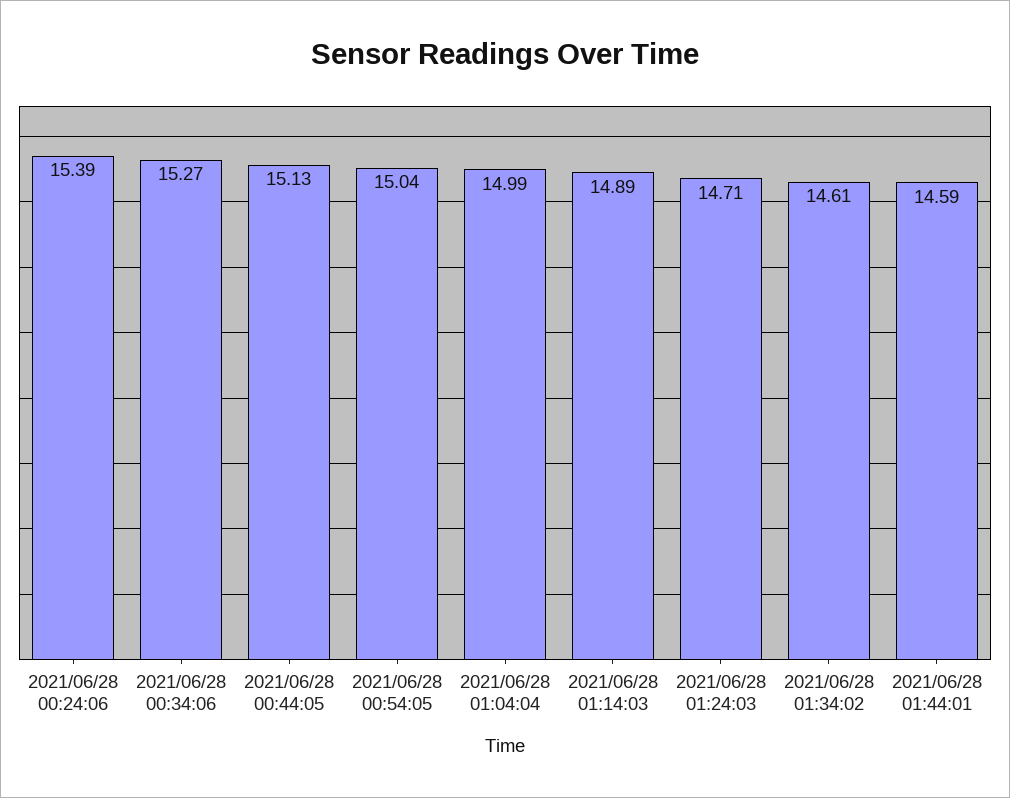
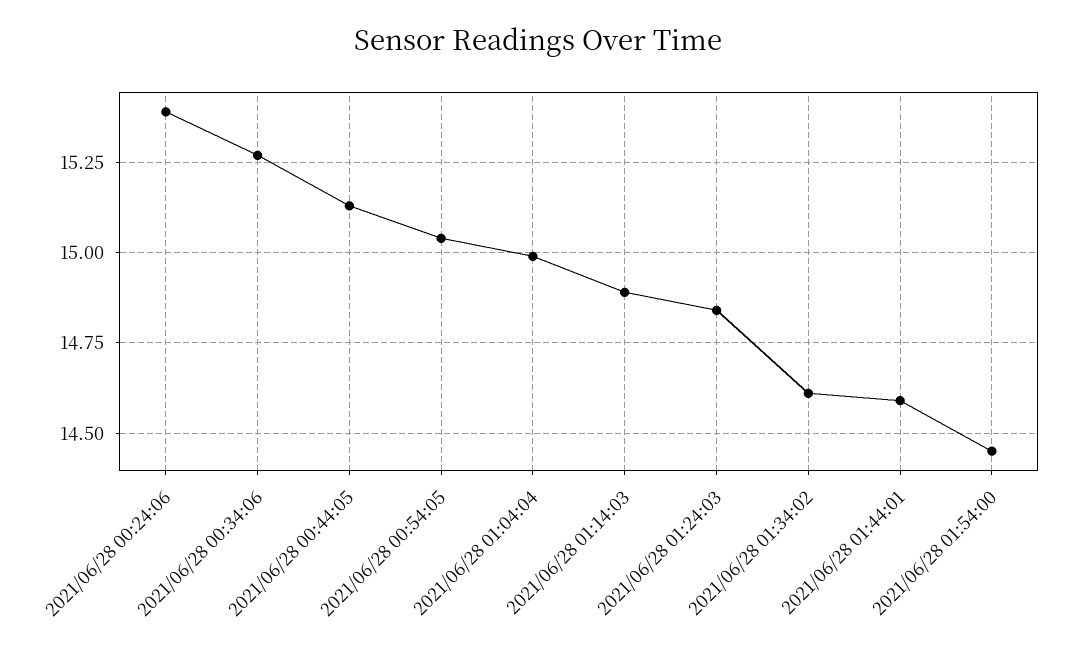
2021/06/28 01:24:03: 14.71 -> 14.85
2021/06/28 01:54:00: none -> 14.45

